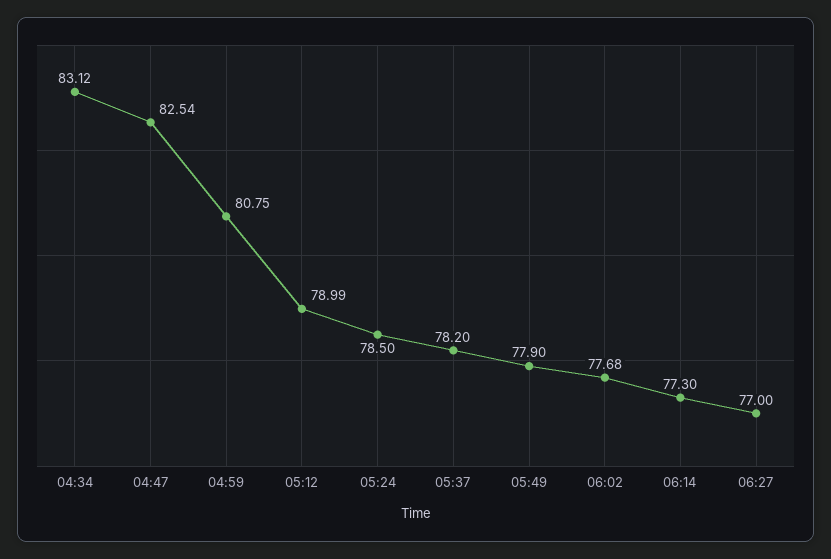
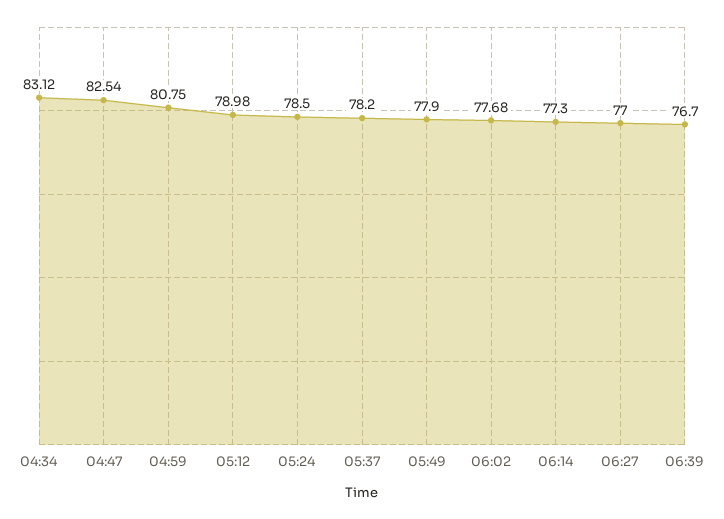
05:12: 78.99 -> 78.98
06:39: none -> 76.7

